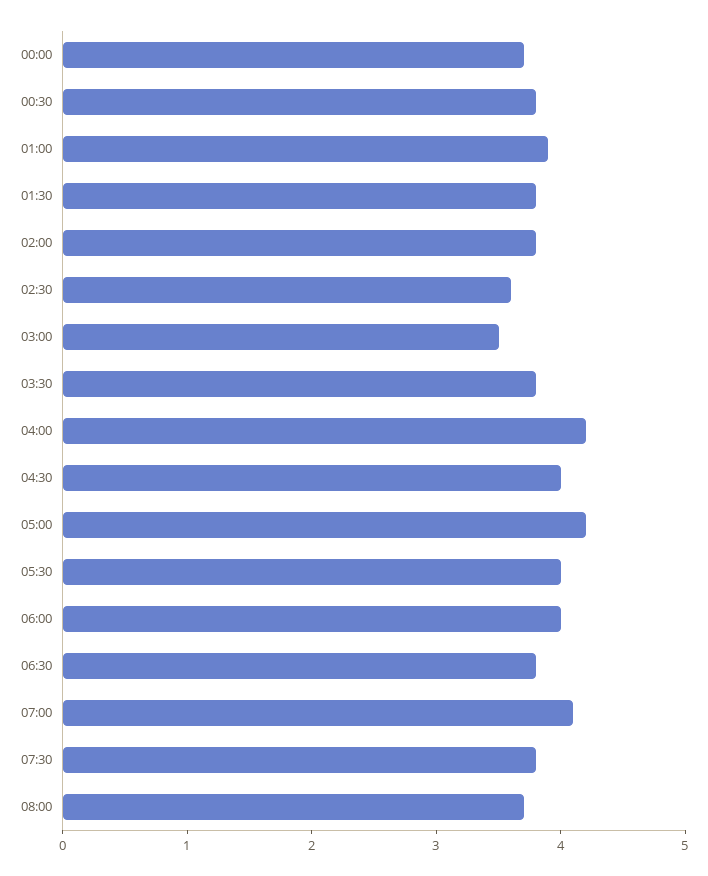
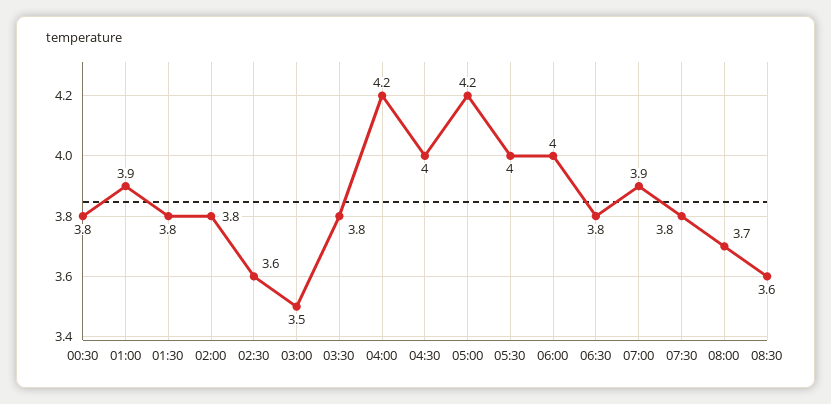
00:00: 3.7 -> none
07:00: 4.1 -> 3.9
08:30: none -> 3.6

